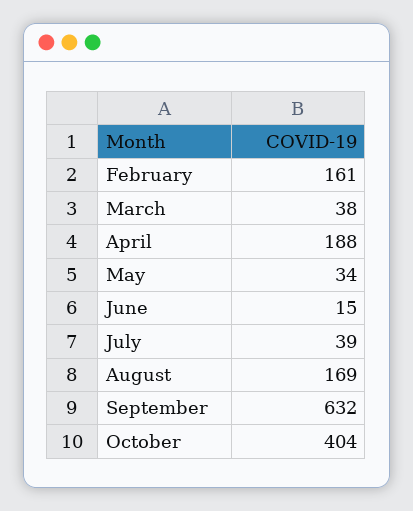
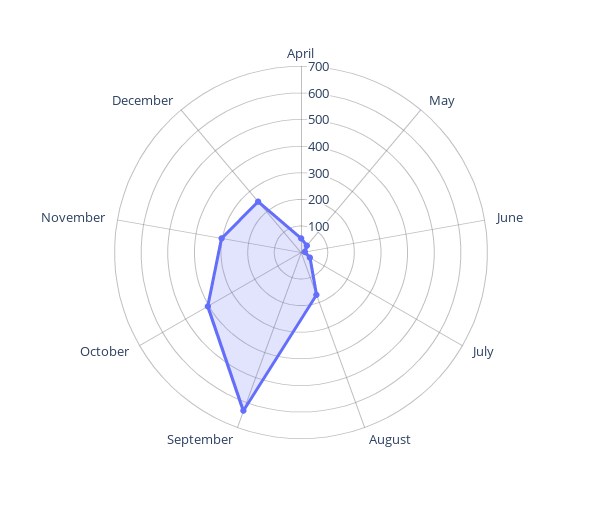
February: 161 -> none
March: 38 -> none
April: 188 -> 50
November: none -> 300
December: none -> 250

